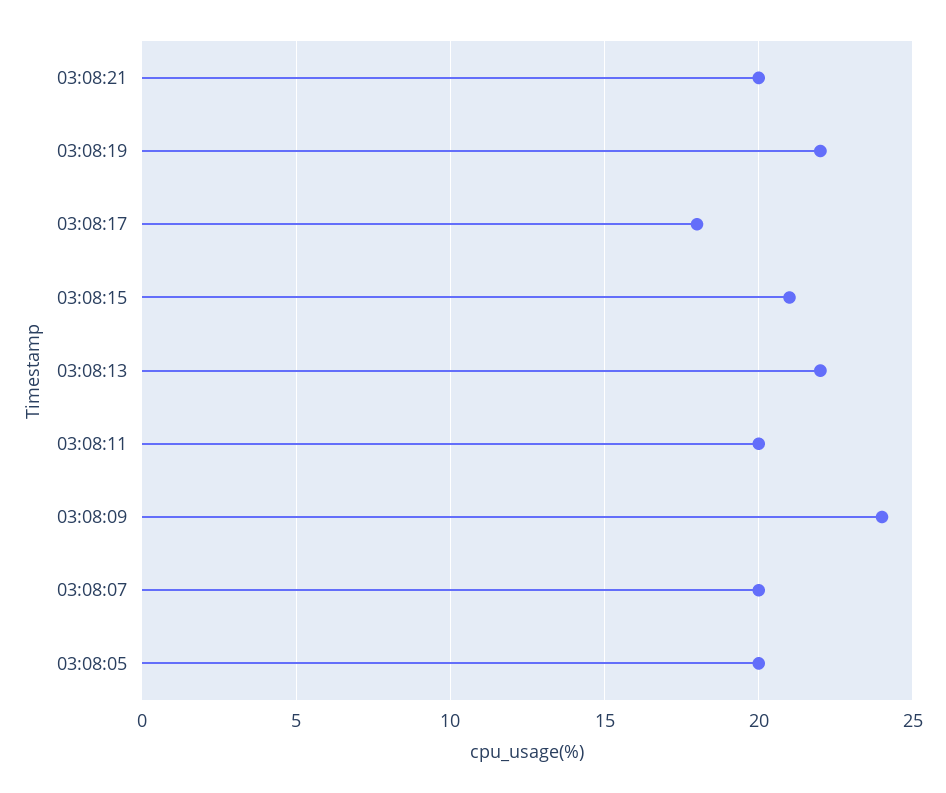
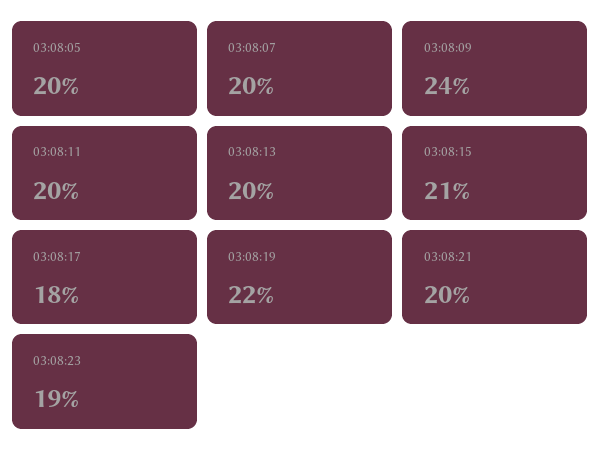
03:08:13: 22 -> 20
03:08:23: none -> 19

